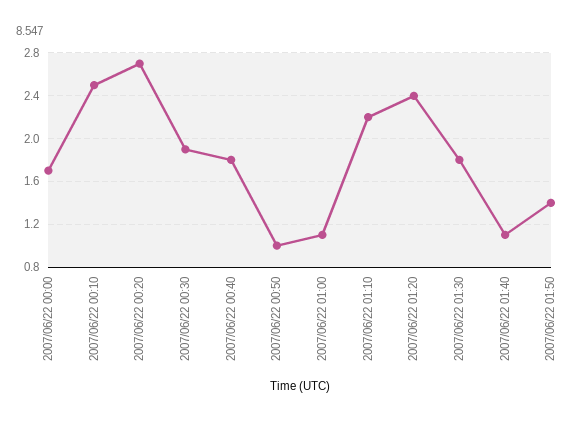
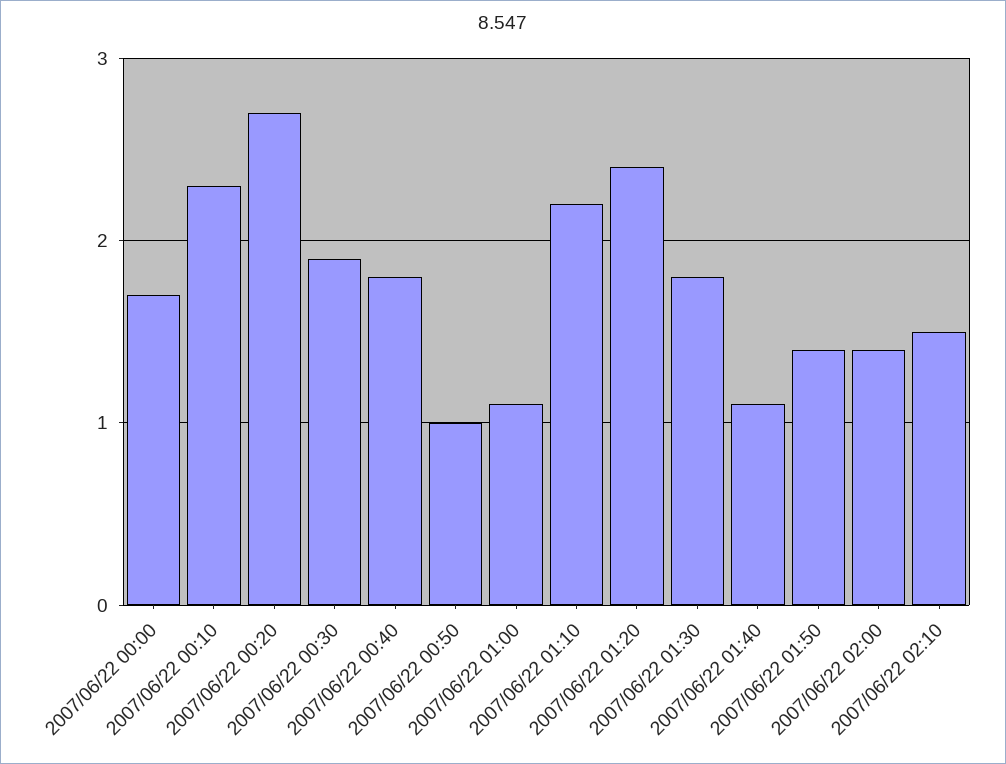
2007/06/22 00:10: 2.5 -> 2.3
2007/06/22 02:00: none -> 1.4
2007/06/22 02:10: none -> 1.5

